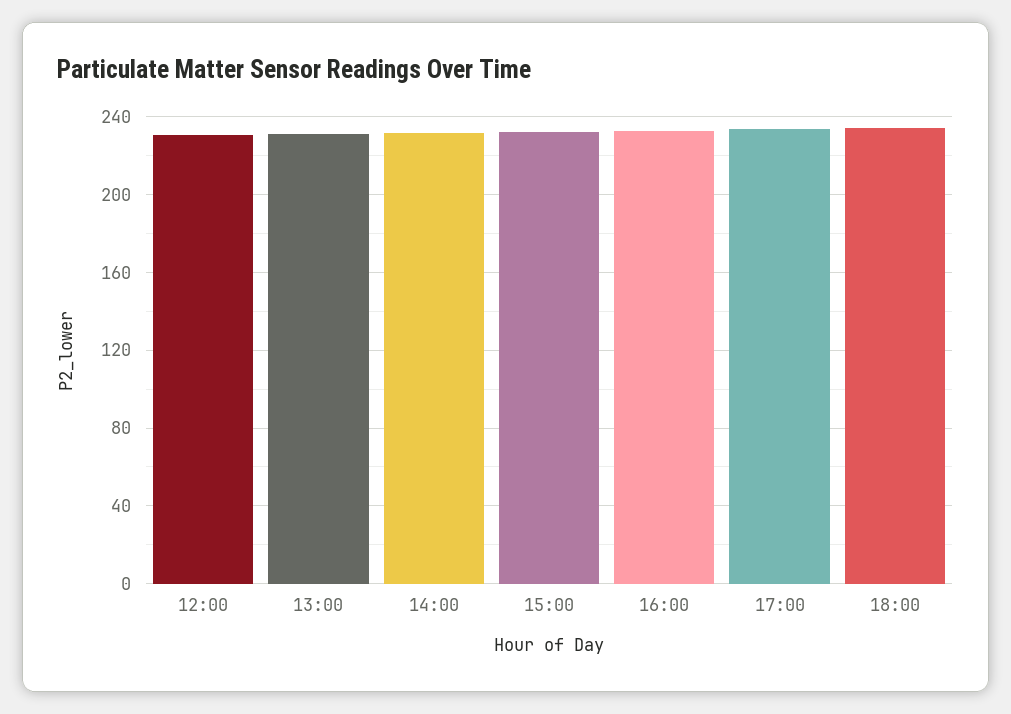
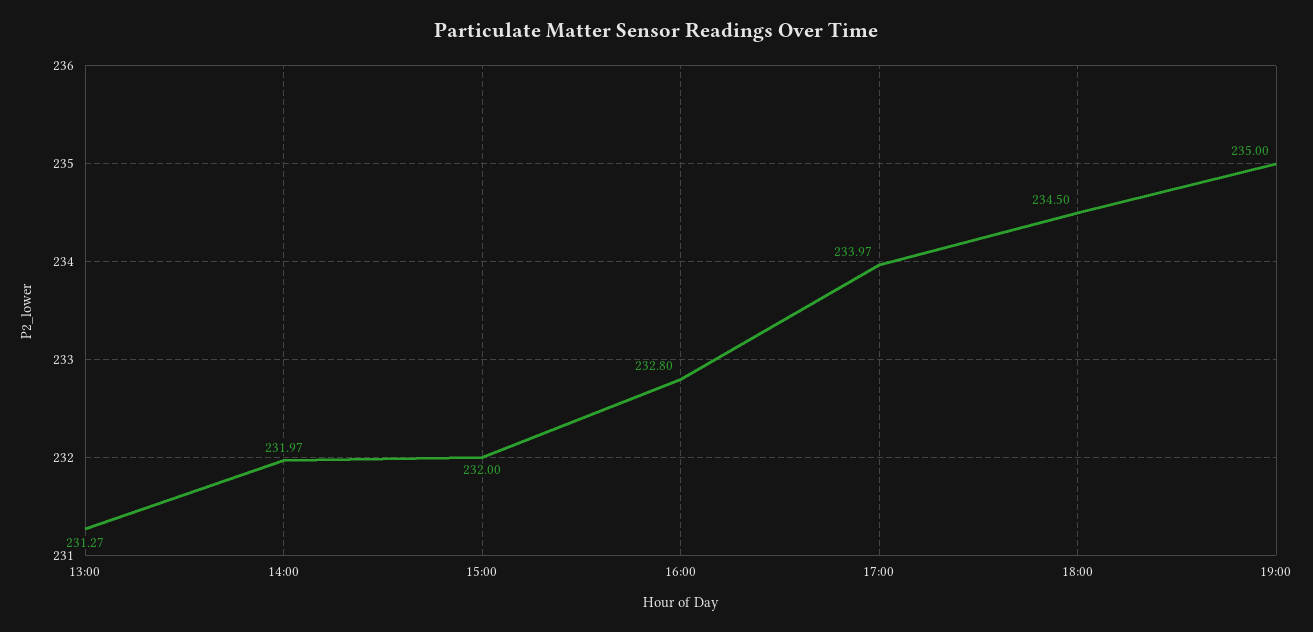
12:00: 230 -> none
19:00: none -> 235

